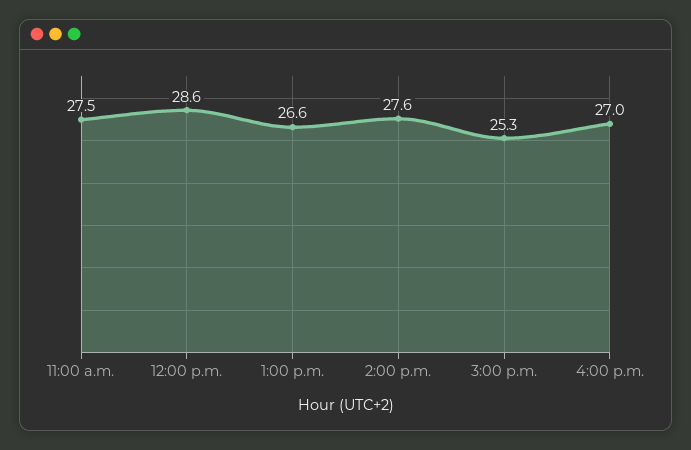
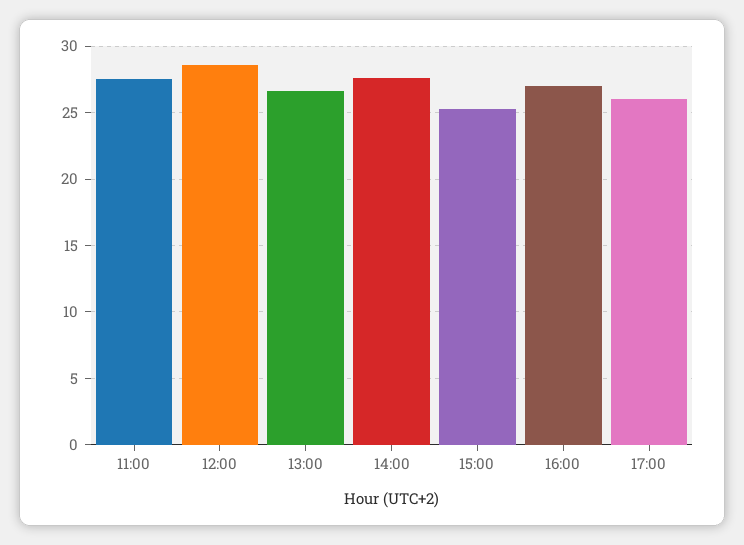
17:00: none -> 26

